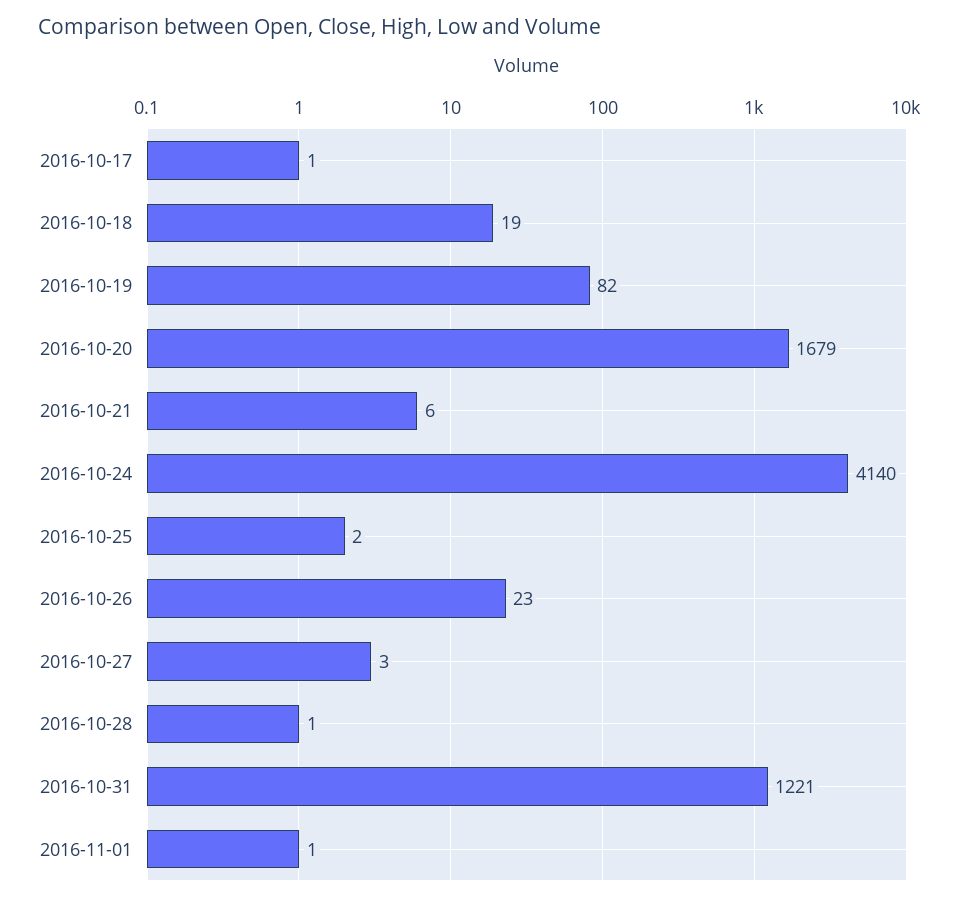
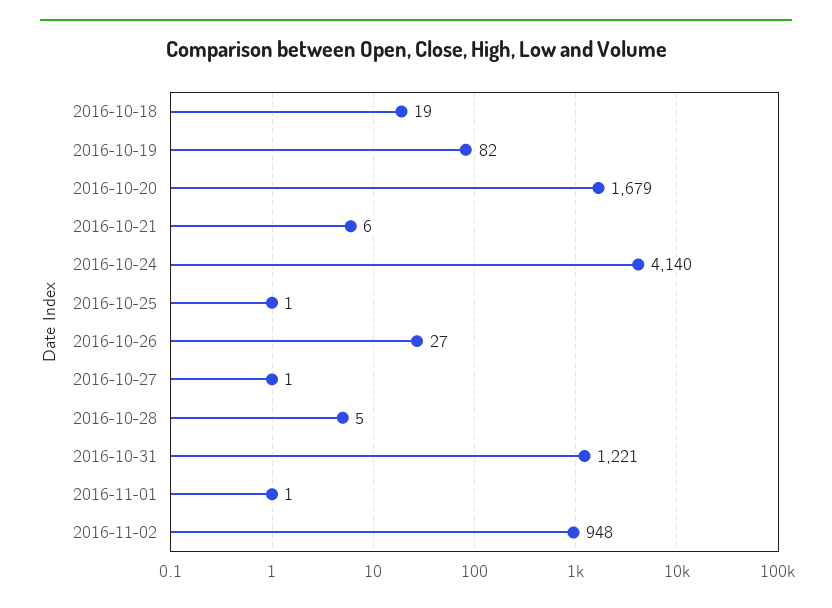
2016-10-17: 1 -> none
2016-10-25: 2 -> 1
2016-10-26: 23 -> 27
2016-10-27: 3 -> 1
2016-10-28: 1 -> 5
2016-11-02: none -> 948

